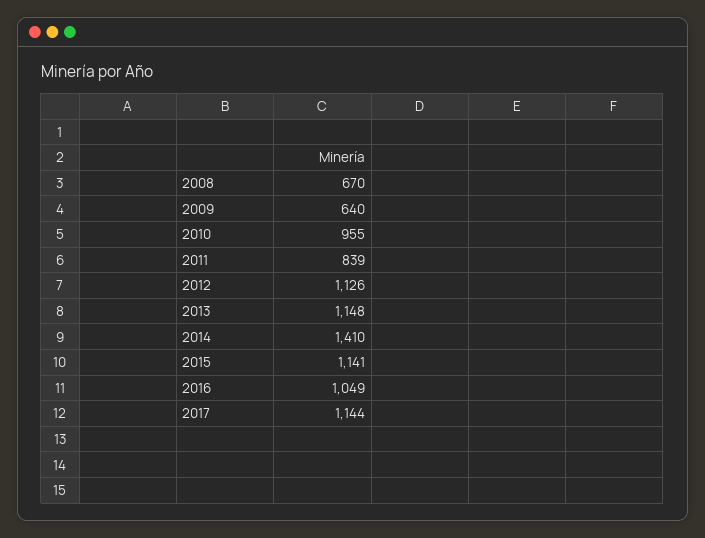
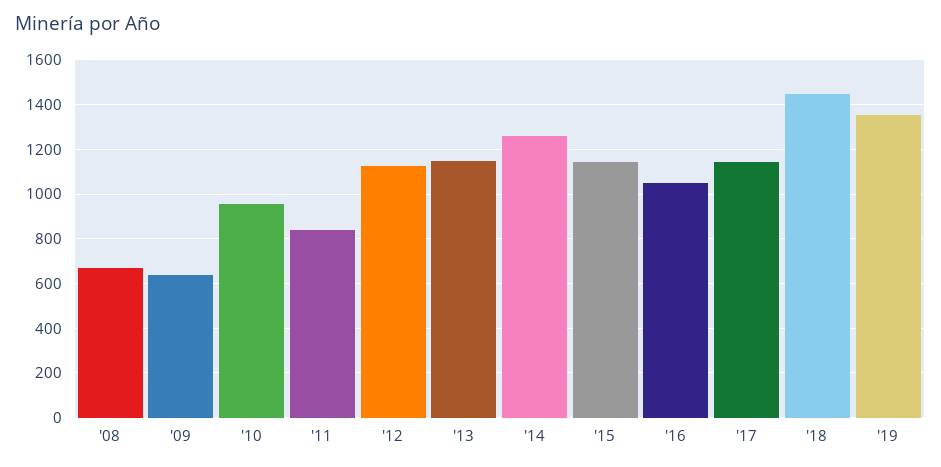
2014: 1410 -> 1250
'18: none -> 1450
'19: none -> 1350

